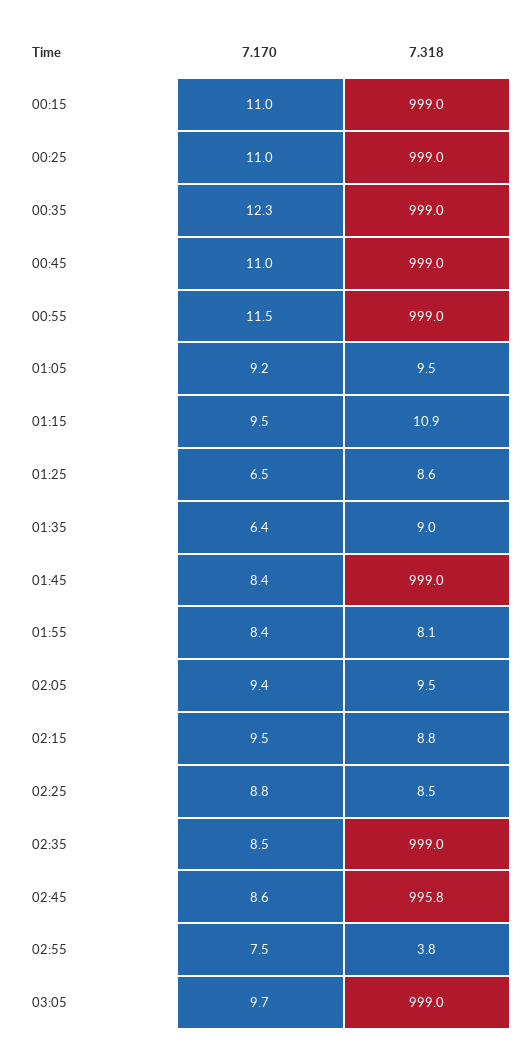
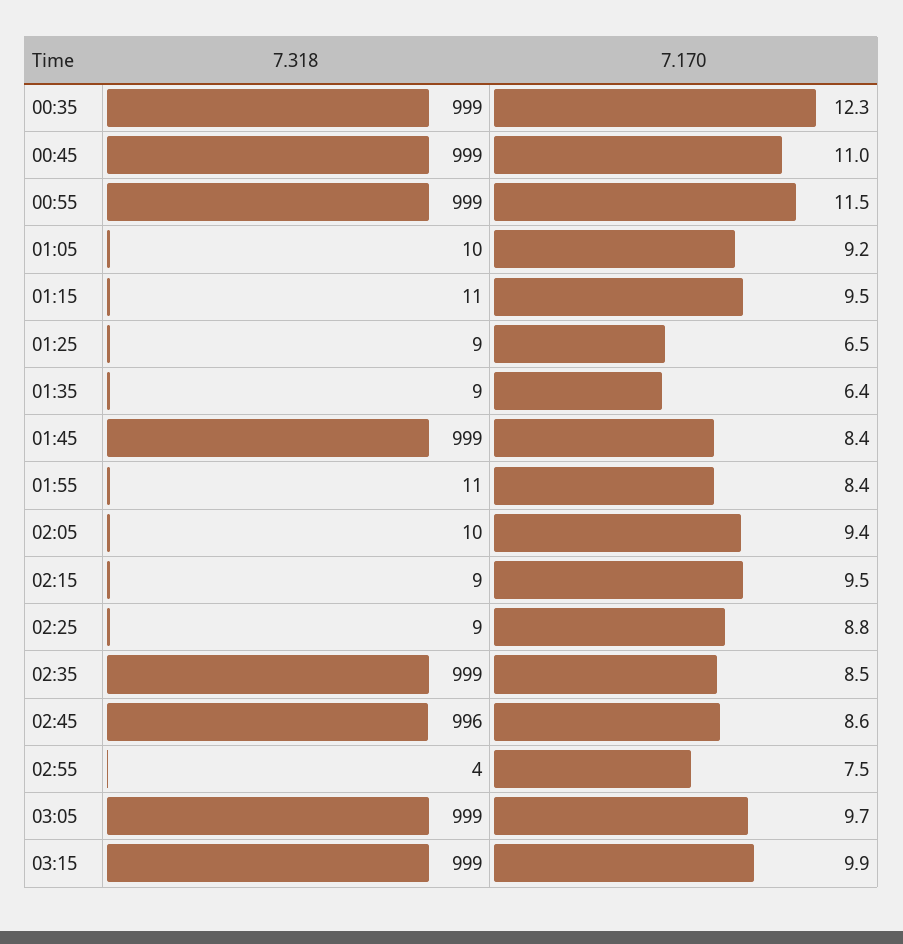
7.170, 00:15: 11 -> none
7.318, 00:15: 999 -> none
7.170, 00:25: 11 -> none
7.318, 00:25: 999 -> none
7.318, 01:55: 8.1 -> 11
7.318, 03:15: none -> 999
7.170, 03:15: none -> 9.9

